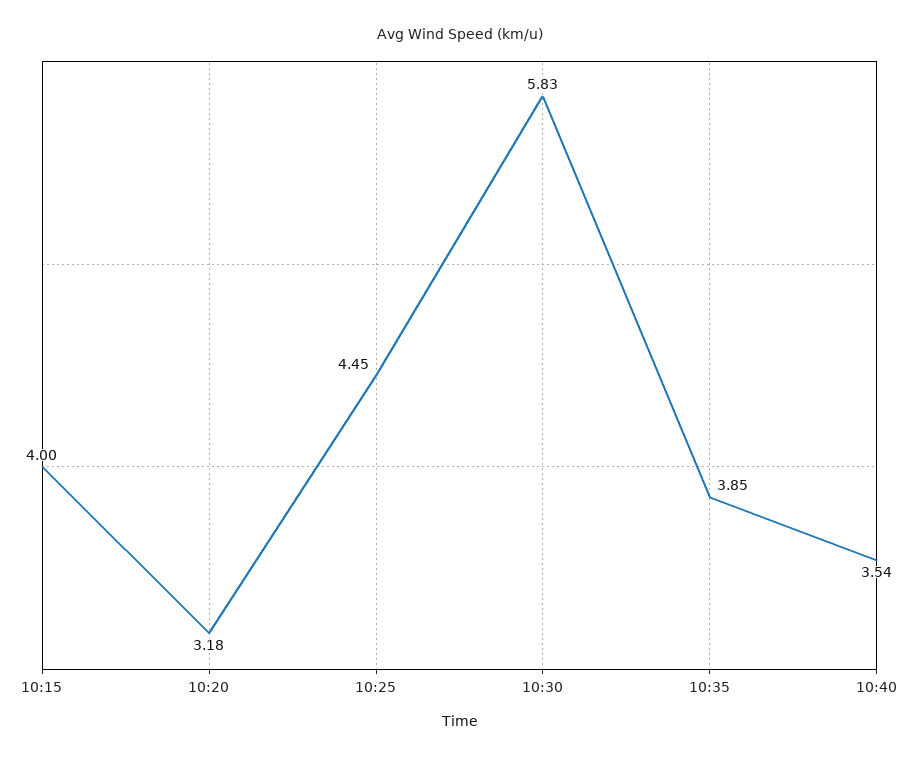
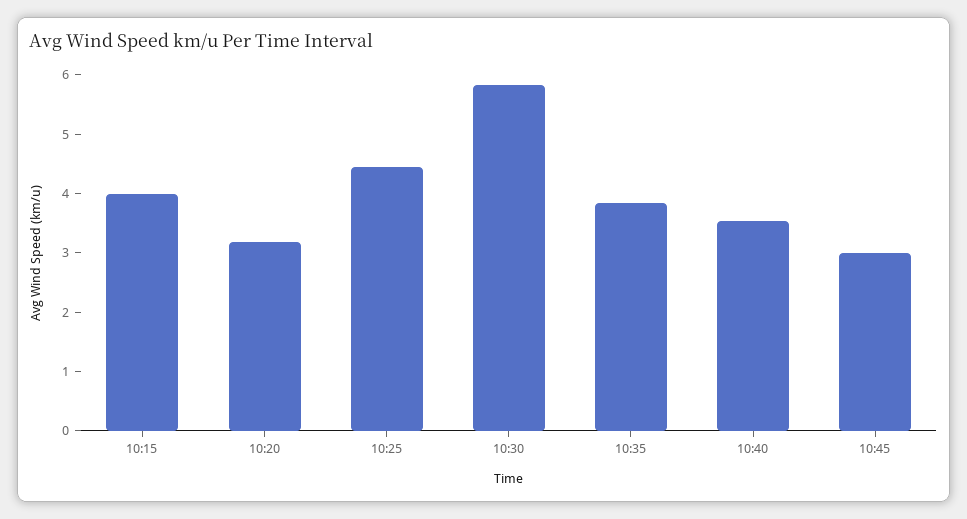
10:45: none -> 3

